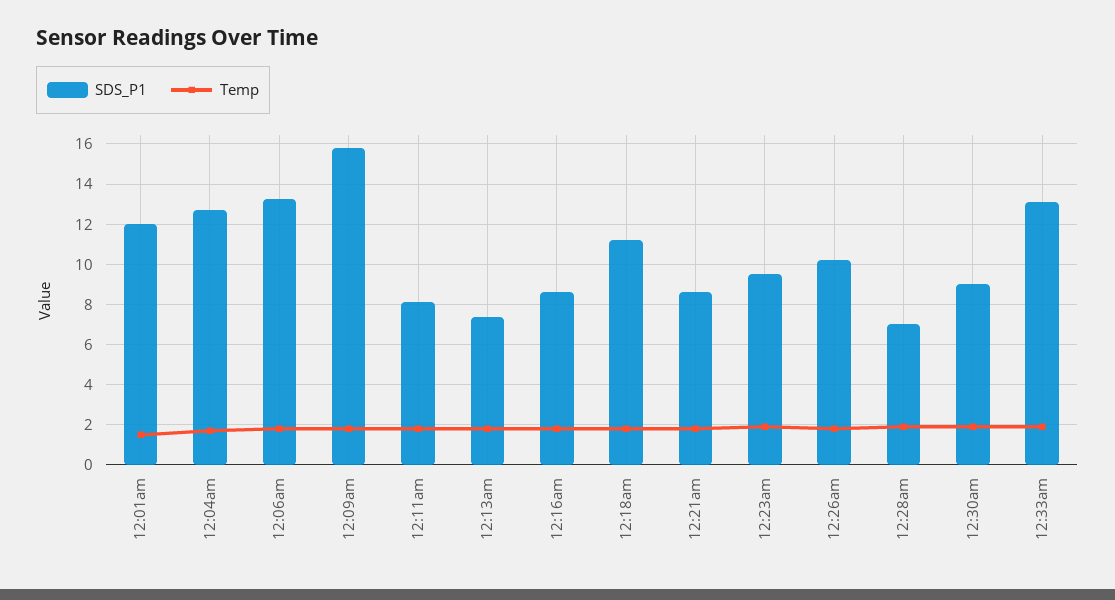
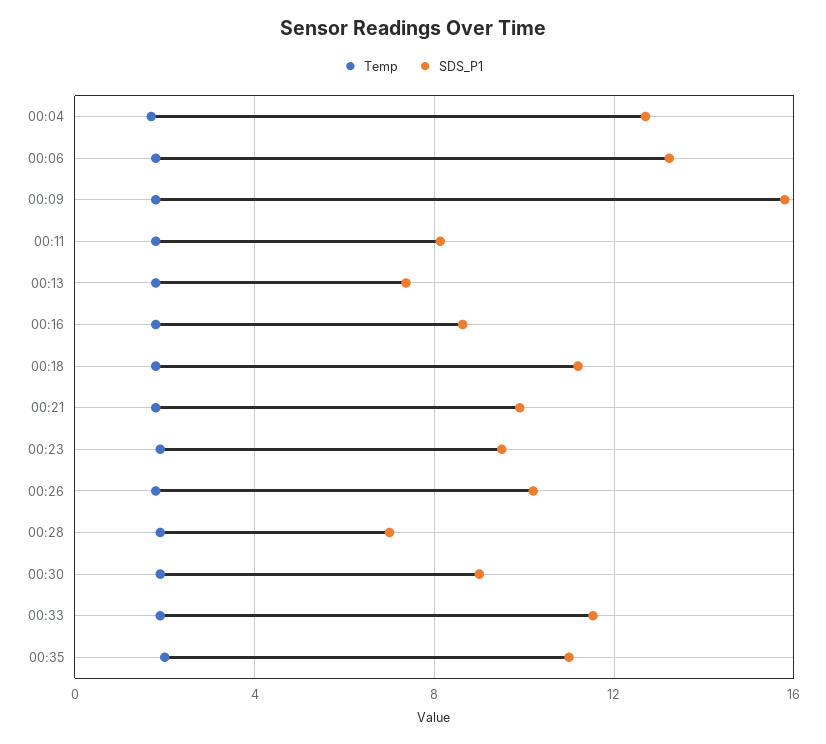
SDS_P1, 12:01am: 12 -> none
Temp, 12:01am: 1.5 -> none
SDS_P1, 12:21am: 8.5 -> 10
SDS_P1, 12:33am: 13 -> 11.5
Temp, 00:35: none -> 2
SDS_P1, 00:35: none -> 11

